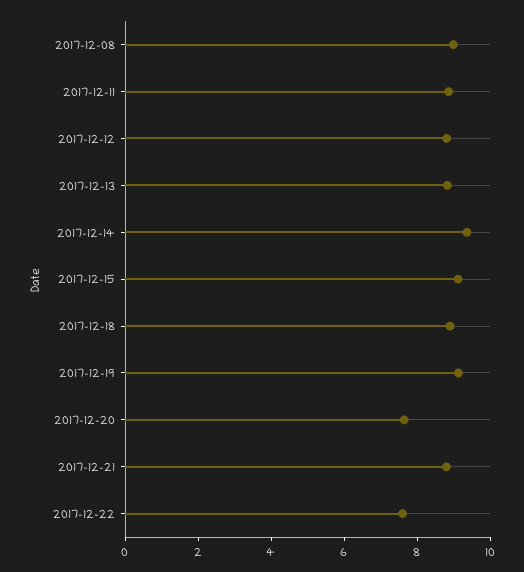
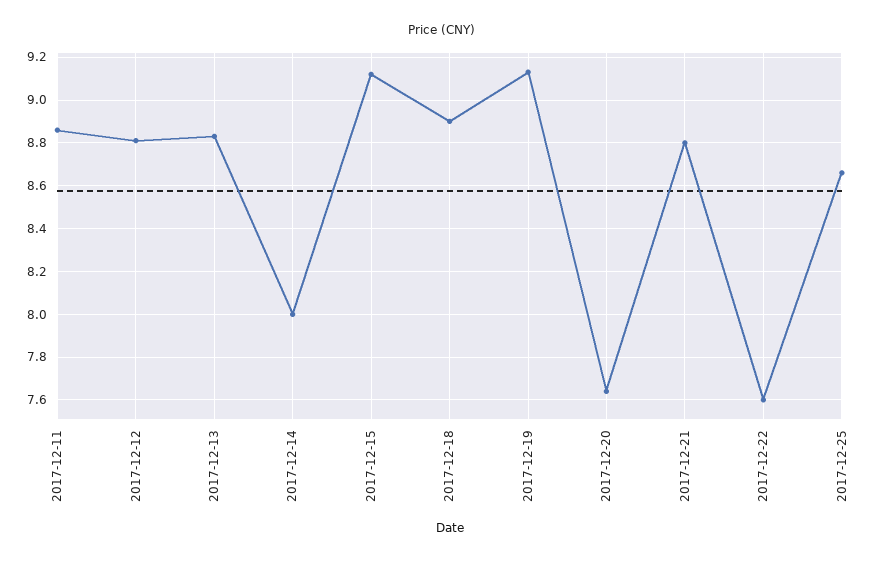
2017-12-08: 9 -> none
2017-12-14: 9.5 -> 8
2017-12-25: none -> 8.65

